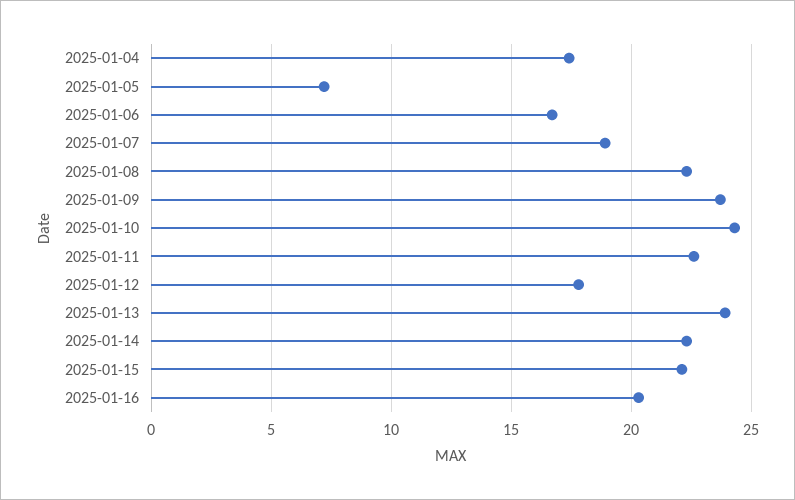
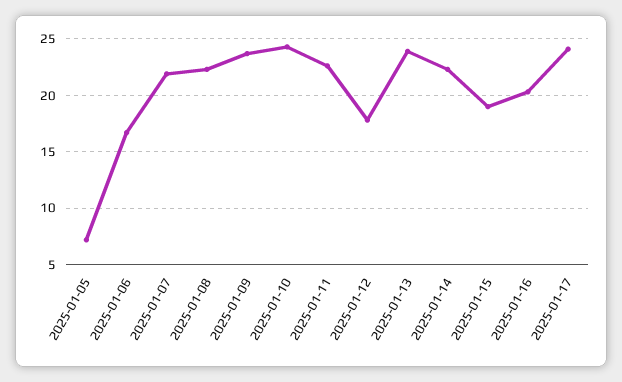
2025-01-04: 17.5 -> none
2025-01-07: 19 -> 22
2025-01-15: 22 -> 19
2025-01-17: none -> 24

